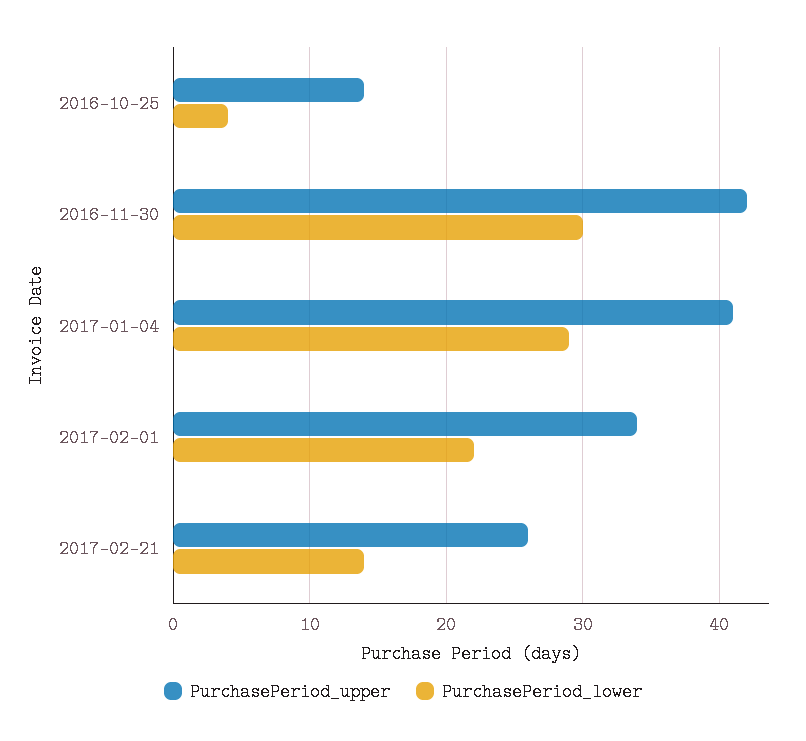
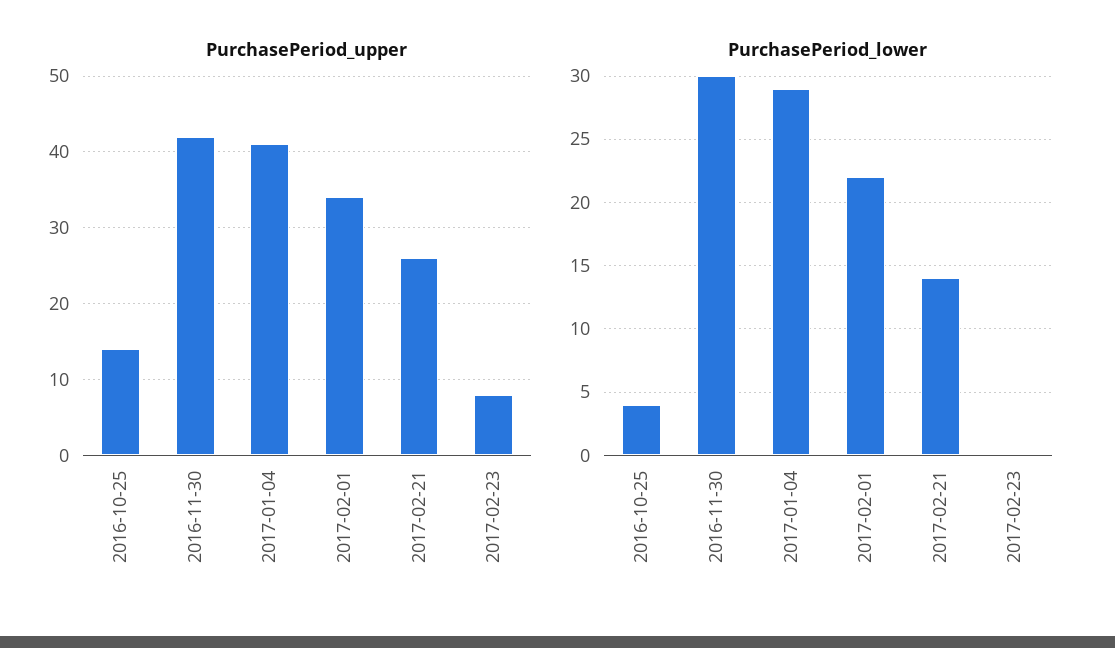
PurchasePeriod_upper, 2017-02-23: none -> 8
PurchasePeriod_lower, 2017-02-23: none -> 0

